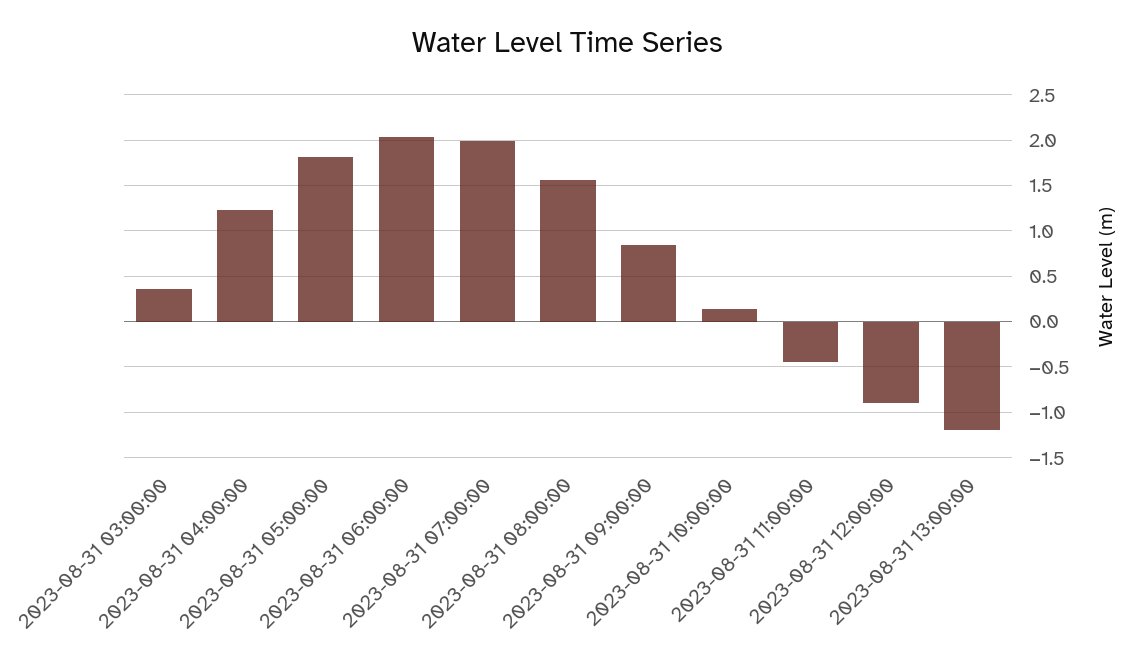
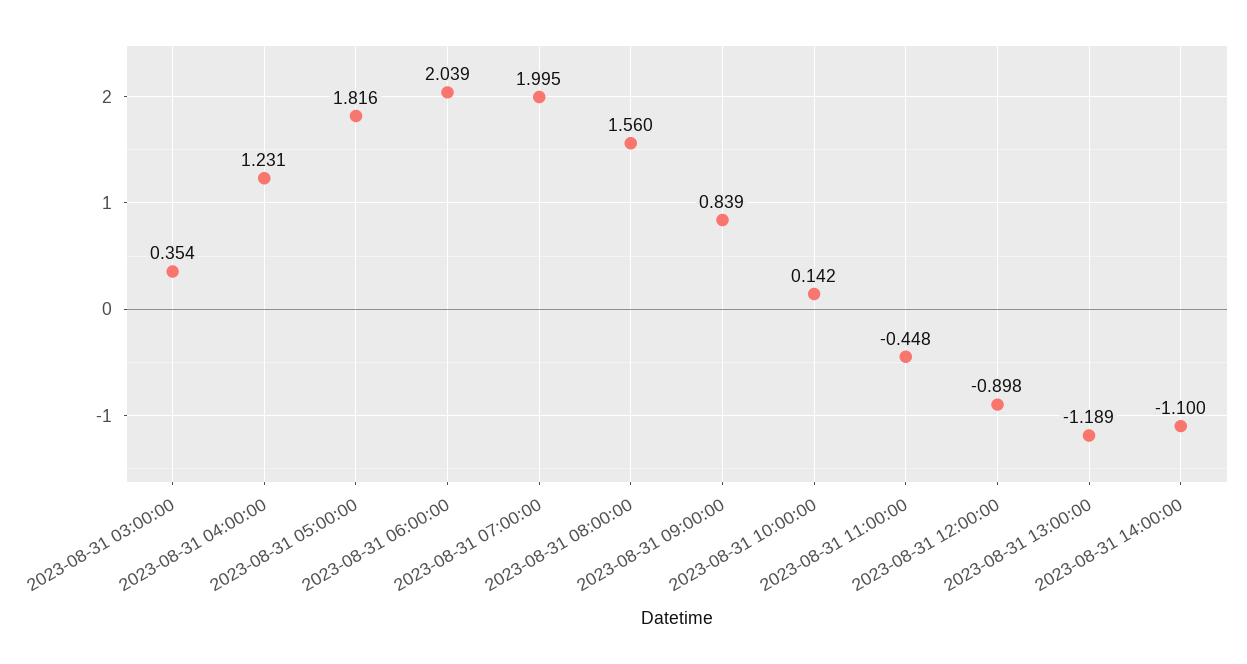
2023-08-31 14:00:00: none -> -1.1

